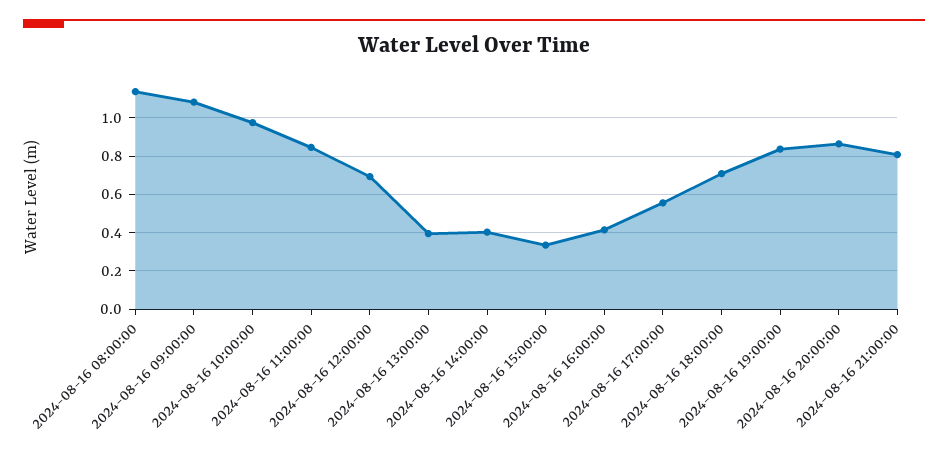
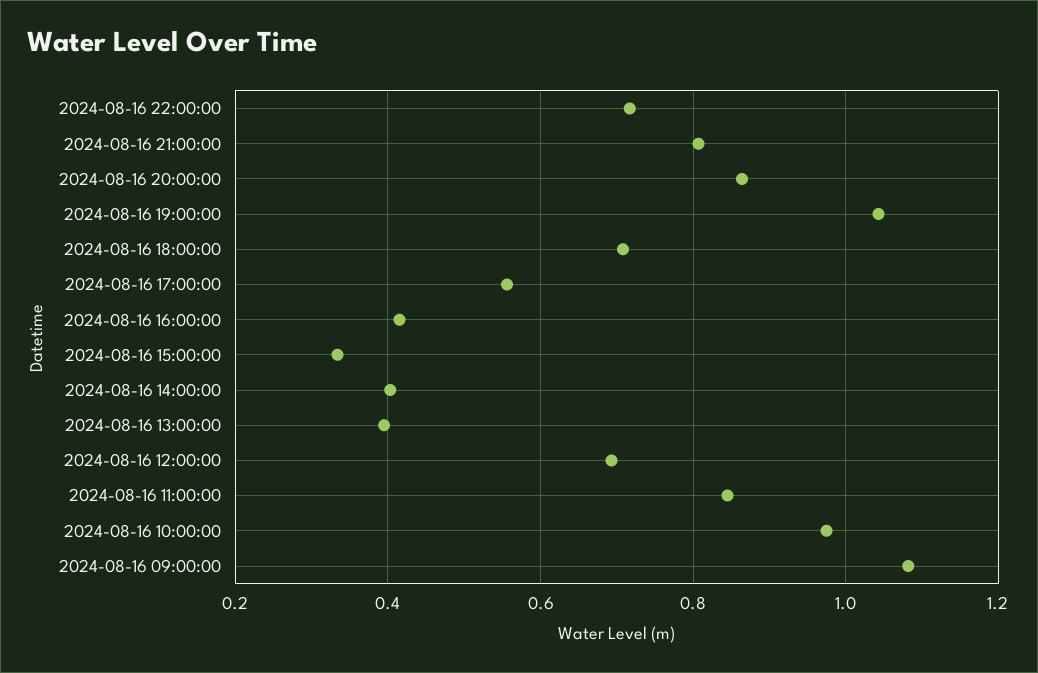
2024-08-16 08:00:00: 1.15 -> none
2024-08-16 19:00:00: 0.85 -> 1.04
2024-08-16 22:00:00: none -> 0.72

